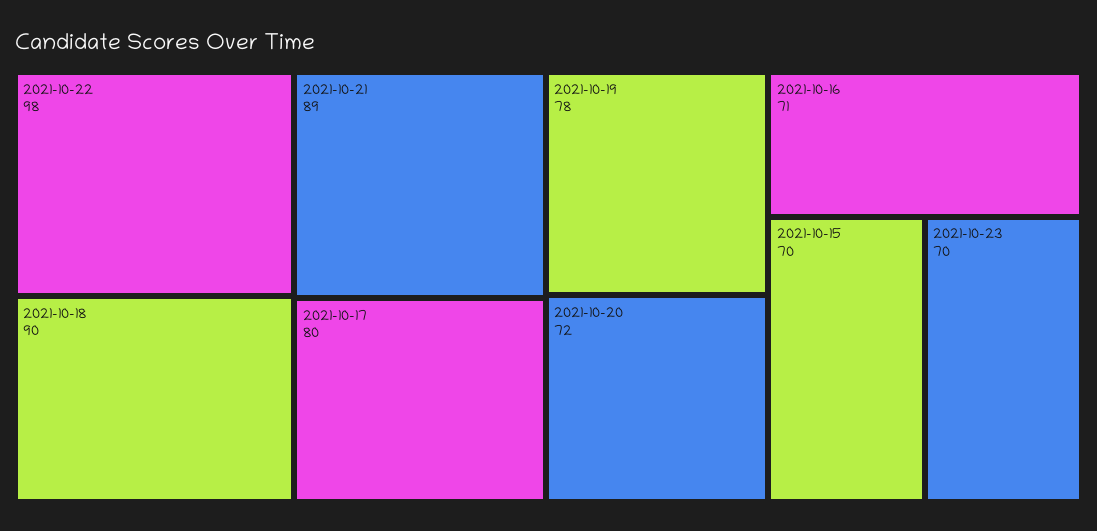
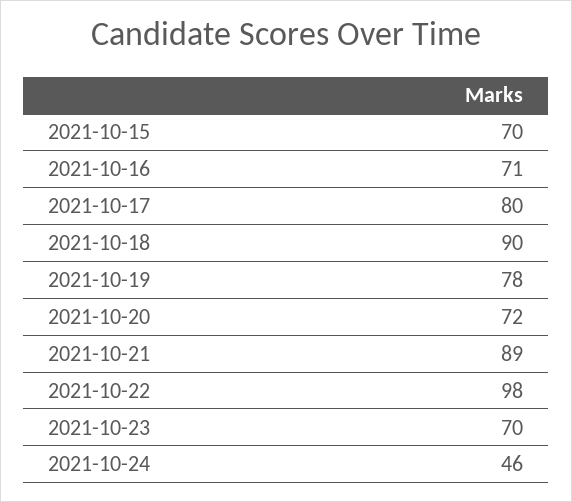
2021-10-24: none -> 46

